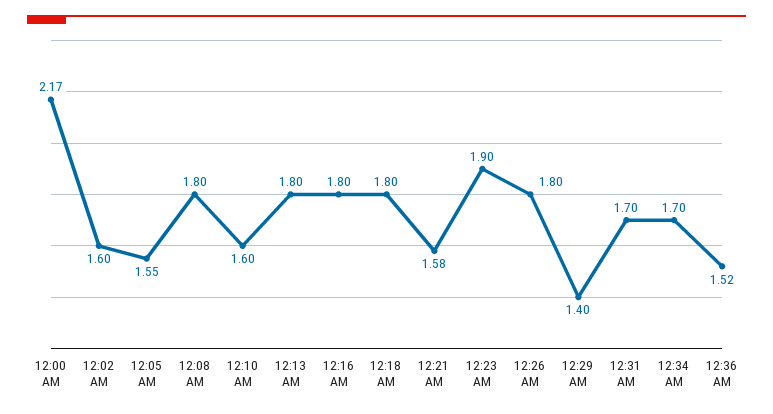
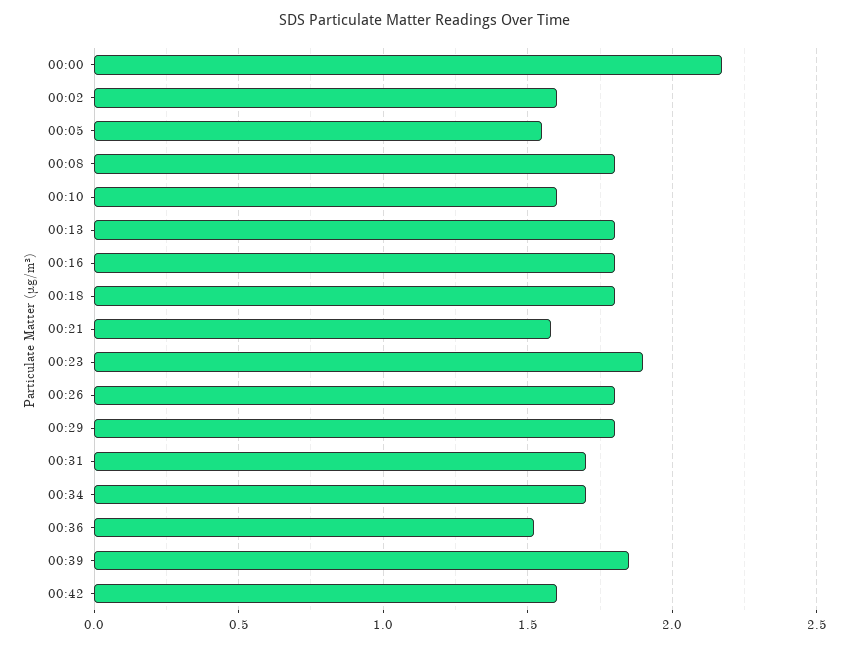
12:29 AM: 1.4 -> 1.8
00:39: none -> 1.85
00:42: none -> 1.6

